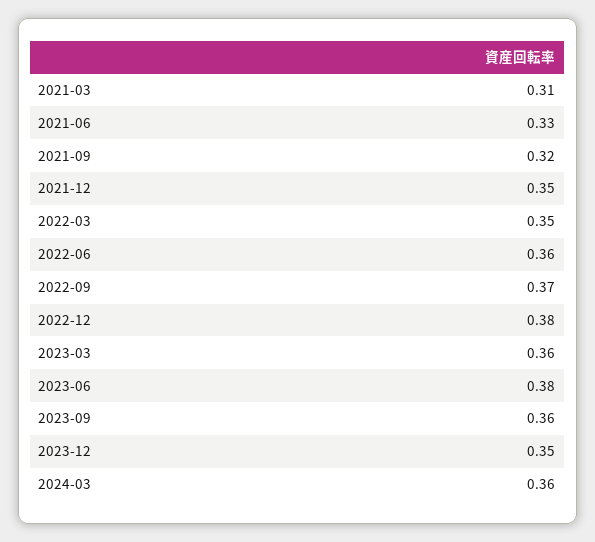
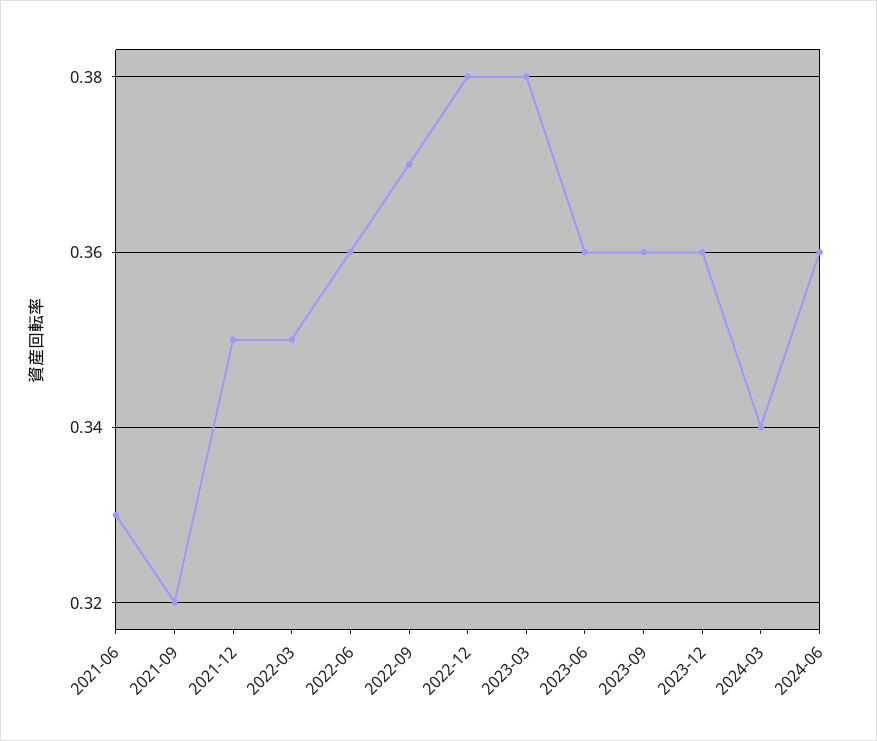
2021-03: 0.31 -> none
2023-03: 0.36 -> 0.38
2023-06: 0.38 -> 0.36
2023-12: 0.35 -> 0.36
2024-03: 0.36 -> 0.34
2024-06: none -> 0.36

